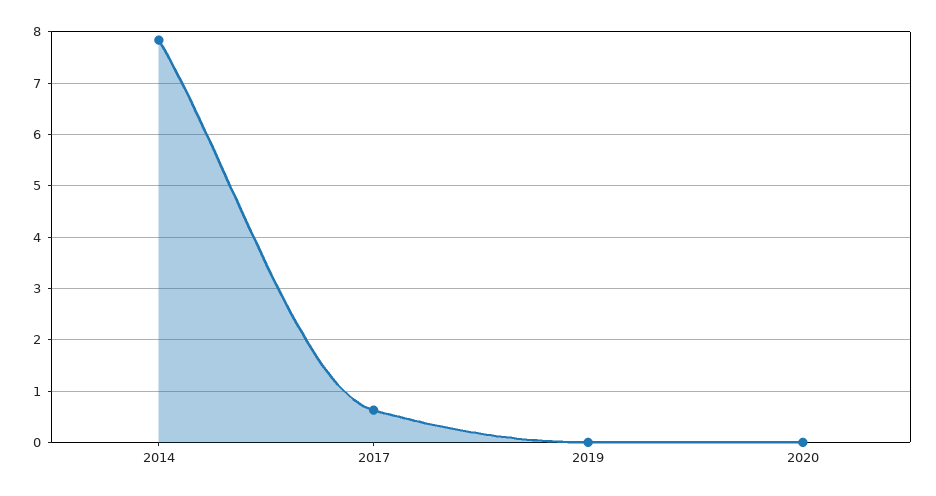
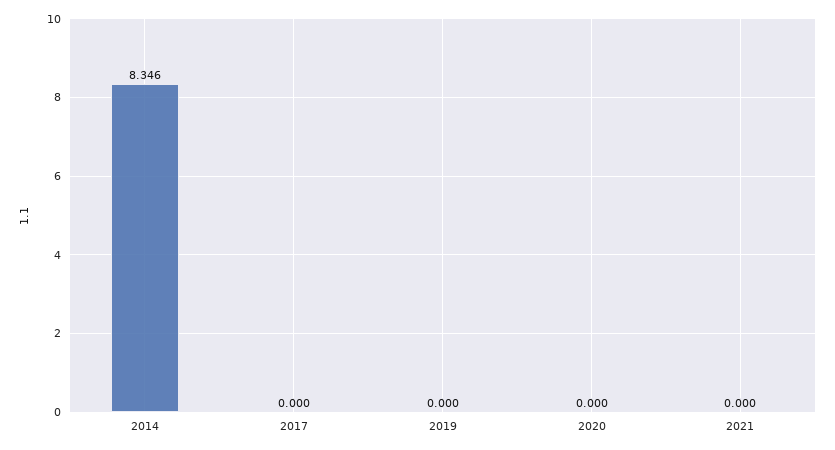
2014: 7.8 -> 8.346
2017: 0.6 -> 0
2021: none -> 0

